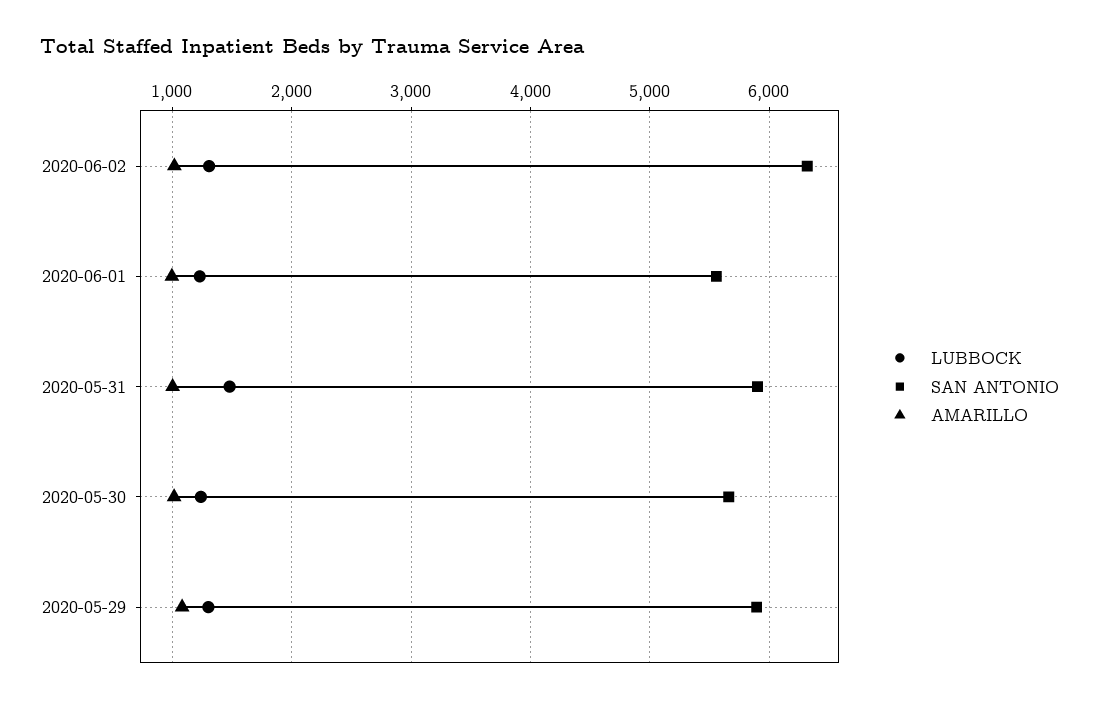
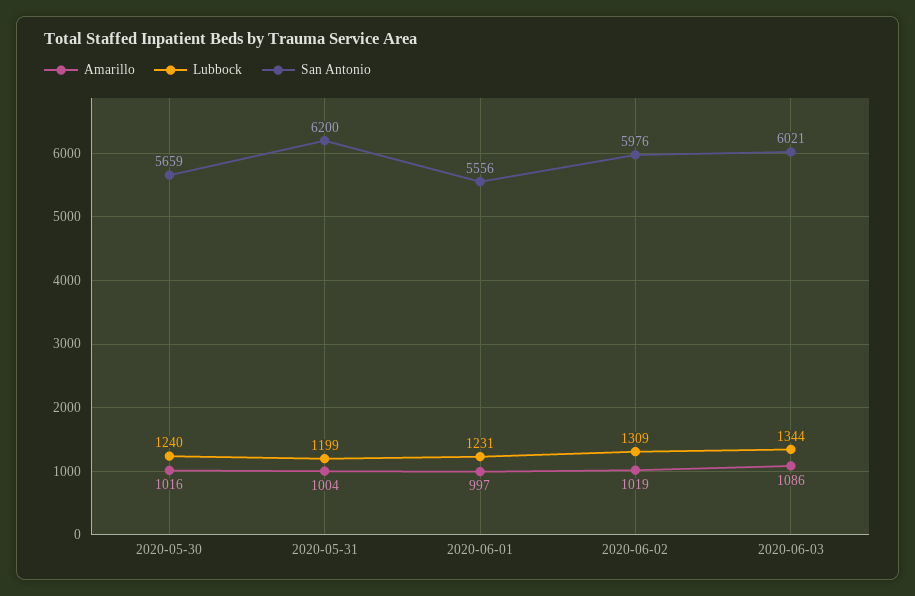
SAN ANTONIO, 2020-06-02: 6300 -> 5976
LUBBOCK, 2020-05-31: 1500 -> 1199
SAN ANTONIO, 2020-05-31: 5900 -> 6200
LUBBOCK, 2020-05-29: 1300 -> none
SAN ANTONIO, 2020-05-29: 5900 -> none
AMARILLO, 2020-05-29: 1100 -> none
AMARILLO, 2020-06-03: none -> 1086
LUBBOCK, 2020-06-03: none -> 1344
SAN ANTONIO, 2020-06-03: none -> 6021

